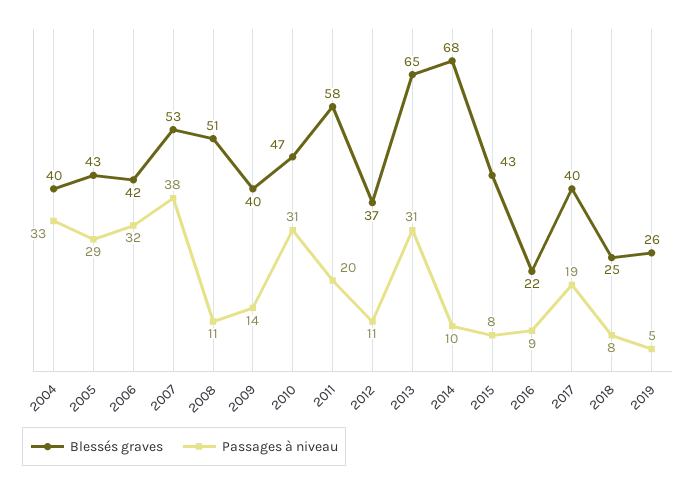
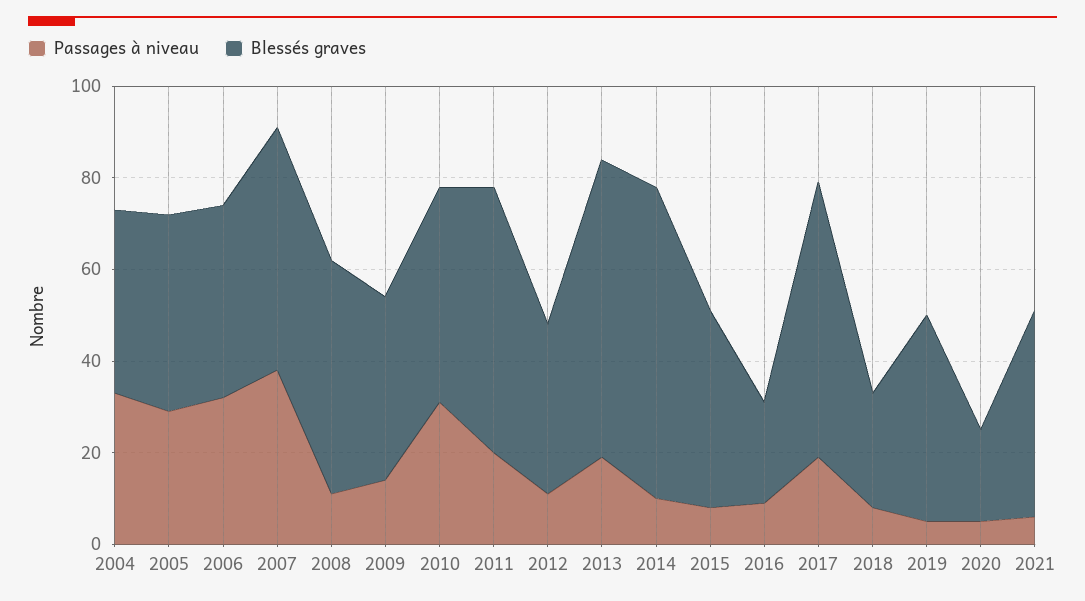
Passages à niveau, 2013: 31 -> 20
Blessés graves, 2017: 40 -> 60
Blessés graves, 2019: 26 -> 45
Passages à niveau, 2020: none -> 5
Blessés graves, 2020: none -> 20
Passages à niveau, 2021: none -> 5
Blessés graves, 2021: none -> 45

